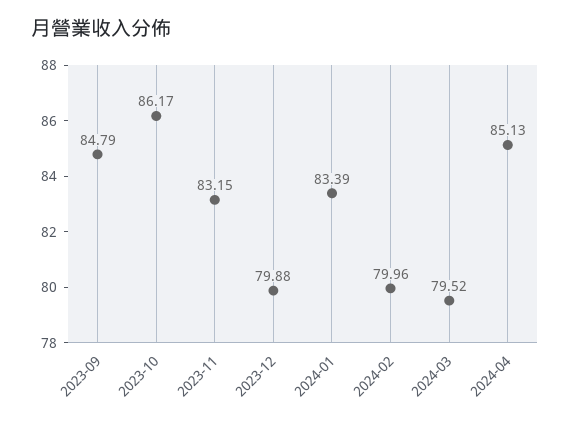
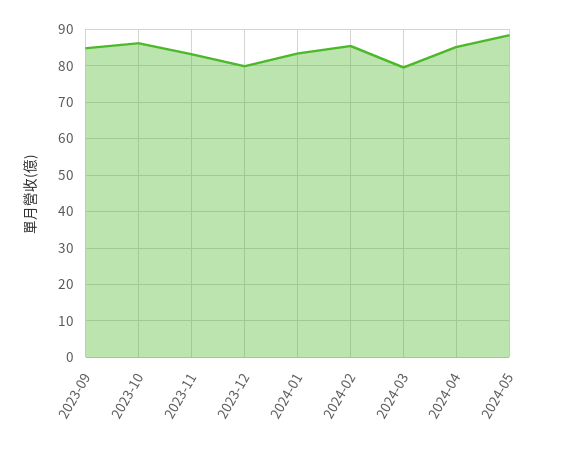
2024-02: 79.96 -> 86
2024-05: none -> 88

